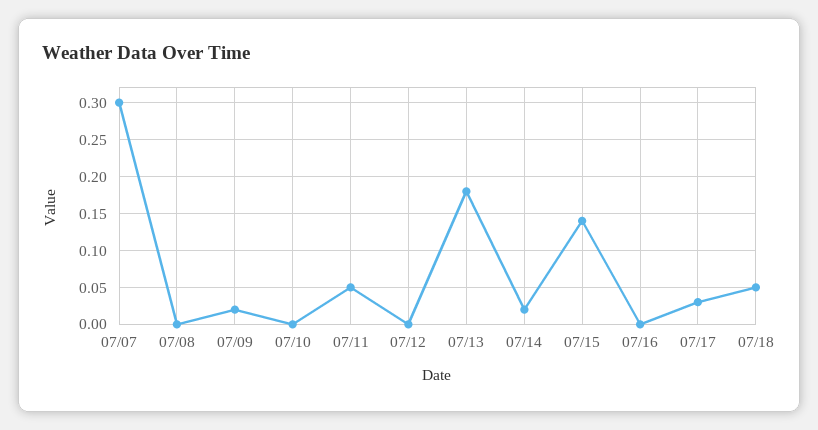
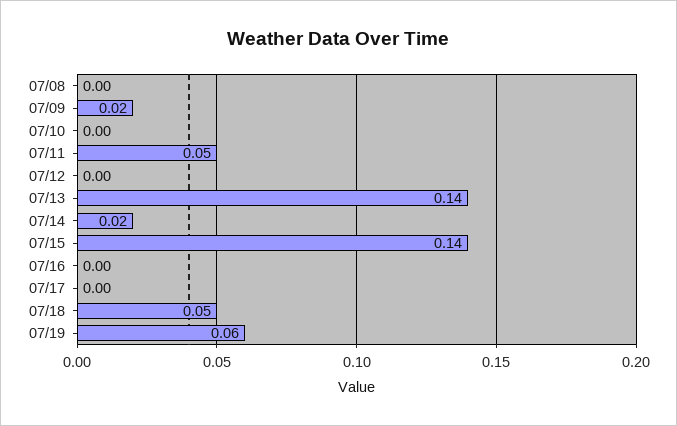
07/07: 0.3 -> none
07/13: 0.18 -> 0.14
07/17: 0.03 -> 0
07/19: none -> 0.06

